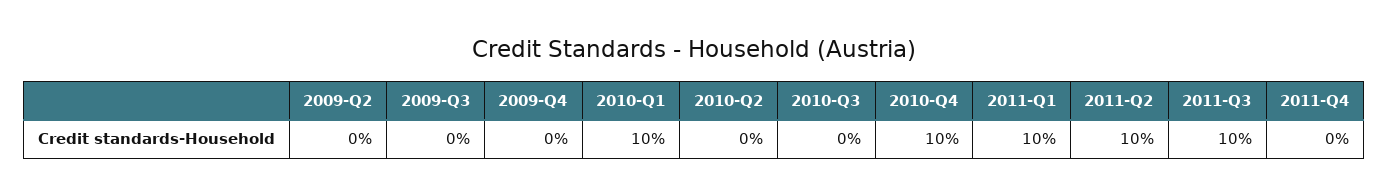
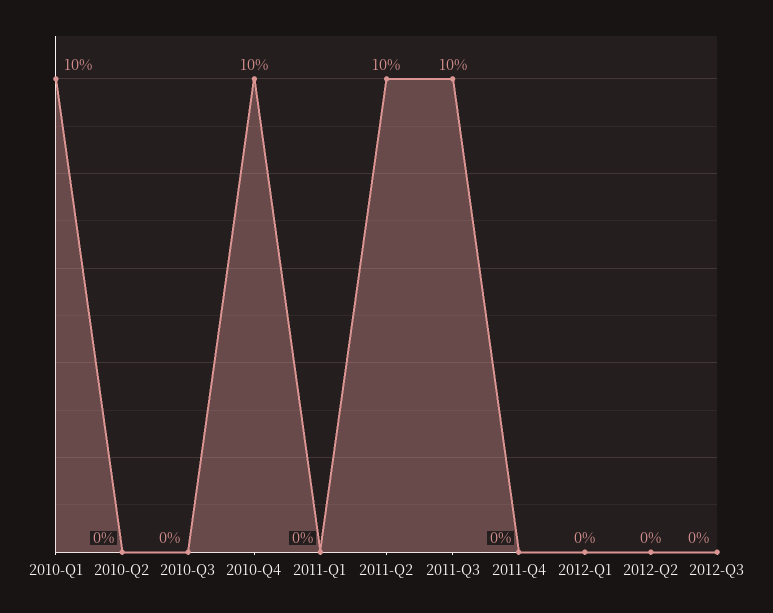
2009-Q2: 0 -> none
2009-Q3: 0 -> none
2009-Q4: 0 -> none
2011-Q1: 10 -> 0
2012-Q1: none -> 0
2012-Q2: none -> 0
2012-Q3: none -> 0

